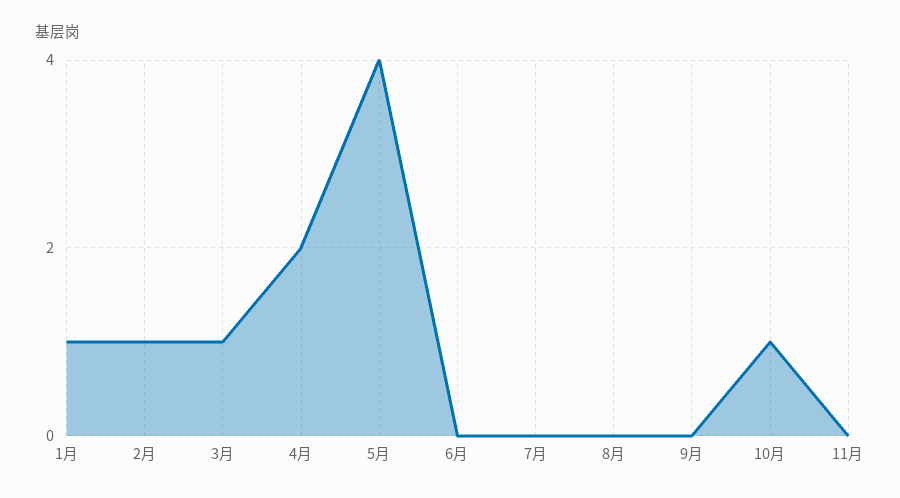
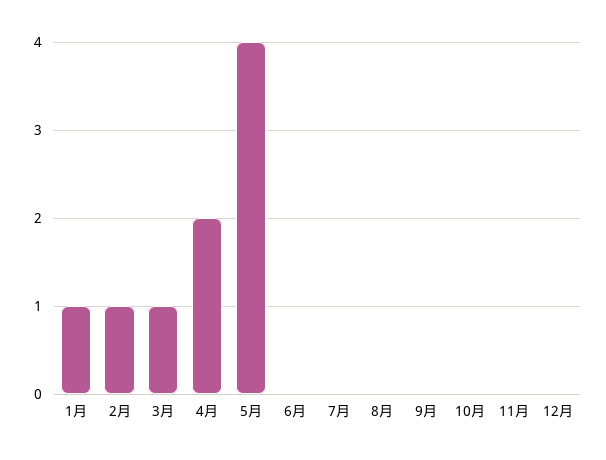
10月: 1 -> 0
12月: none -> 0

